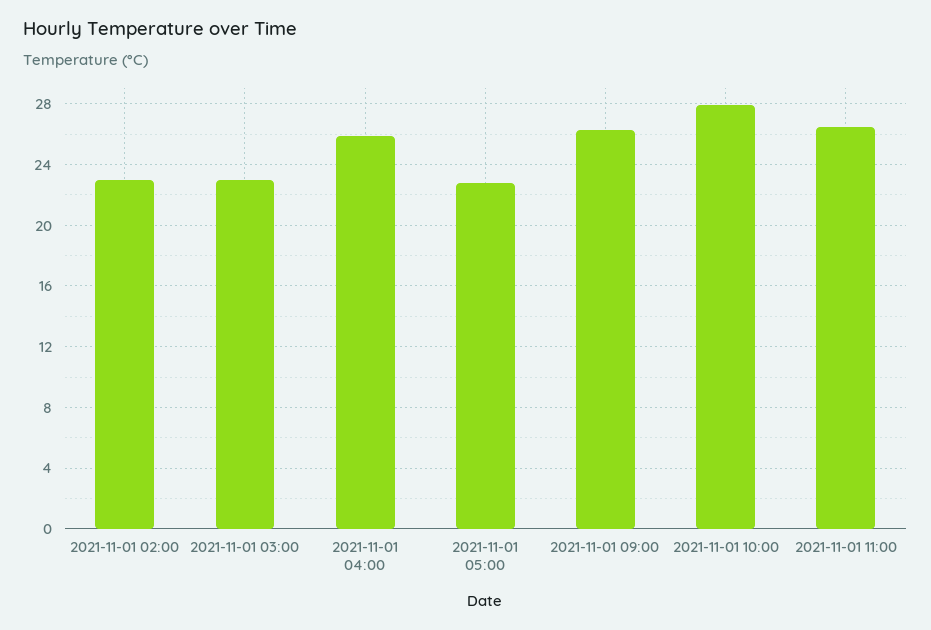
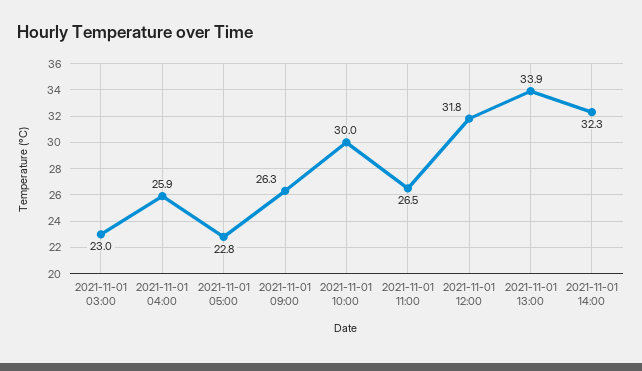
2021-11-01 02:00: 23 -> none
2021-11-01 10:00: 28 -> 30
2021-11-01 12:00: none -> 31.8
2021-11-01 13:00: none -> 33.9
2021-11-01 14:00: none -> 32.3

